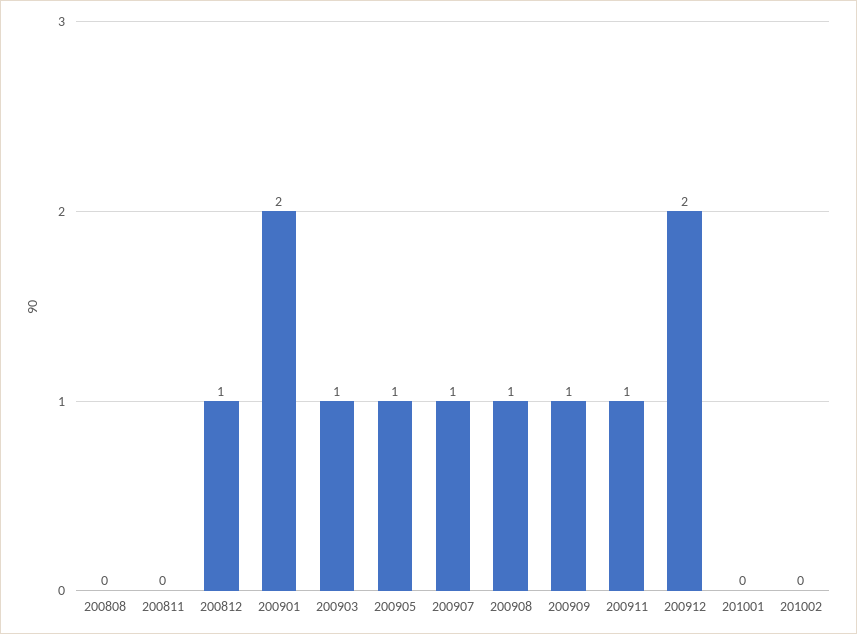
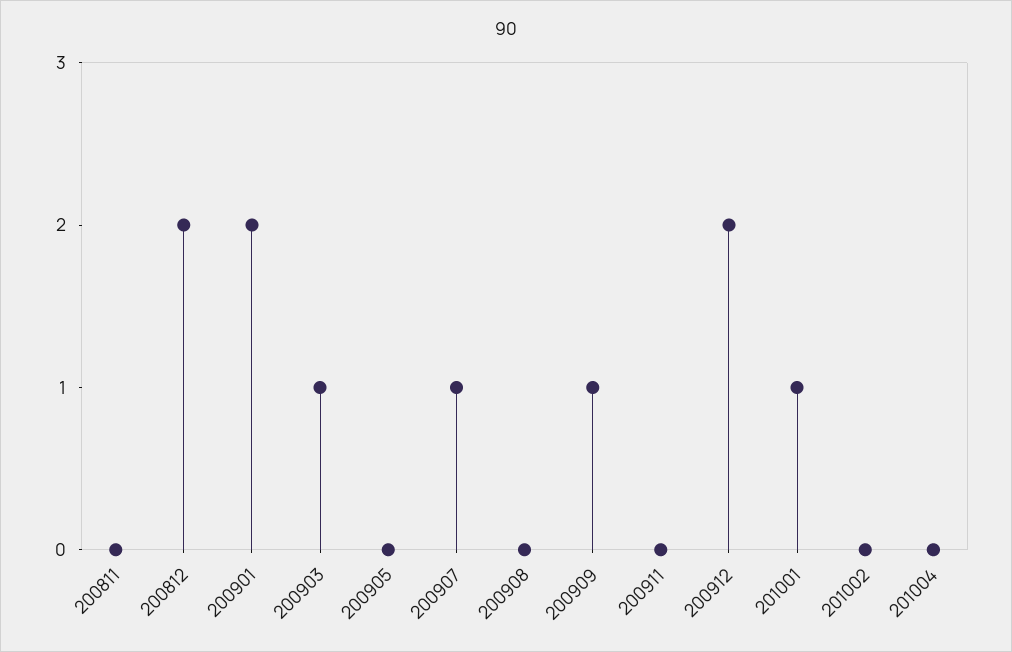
200808: 0 -> none
200812: 1 -> 2
200905: 1 -> 0
200908: 1 -> 0
200911: 1 -> 0
201001: 0 -> 1
201004: none -> 0

